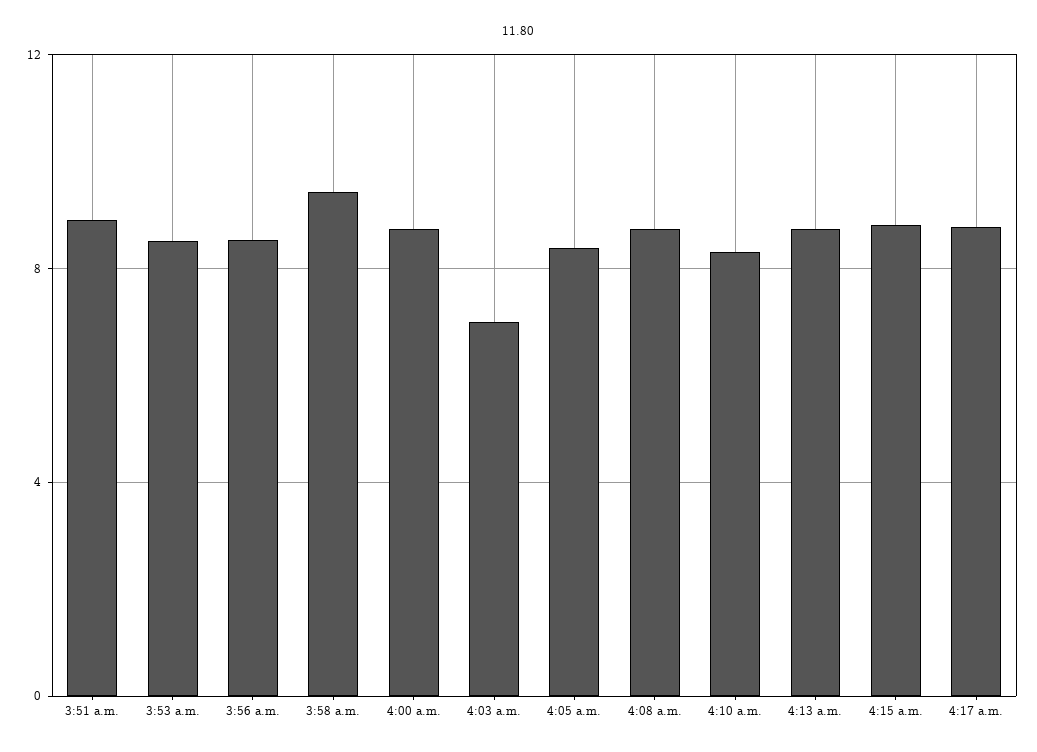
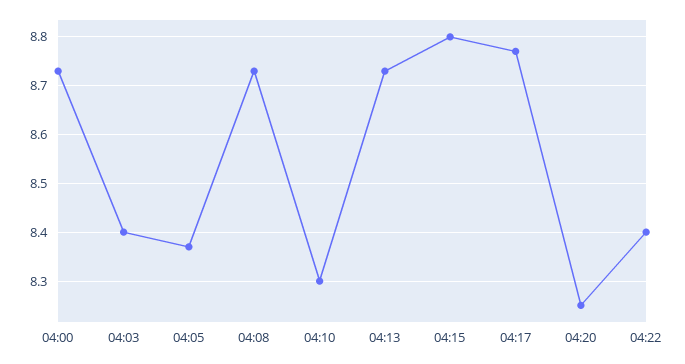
3:51 a.m.: 9 -> none
3:53 a.m.: 8.5 -> none
3:56 a.m.: 8.5 -> none
3:58 a.m.: 9.5 -> none
4:03 a.m.: 7 -> 8.4
04:20: none -> 8.25
04:22: none -> 8.4

